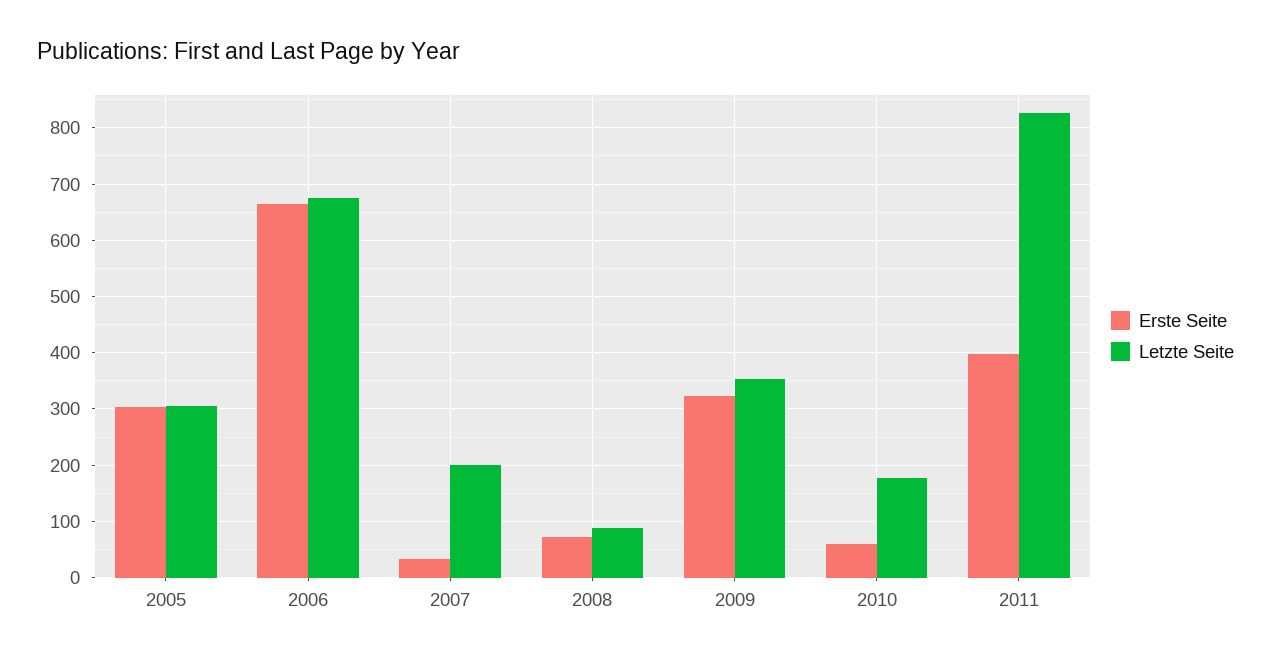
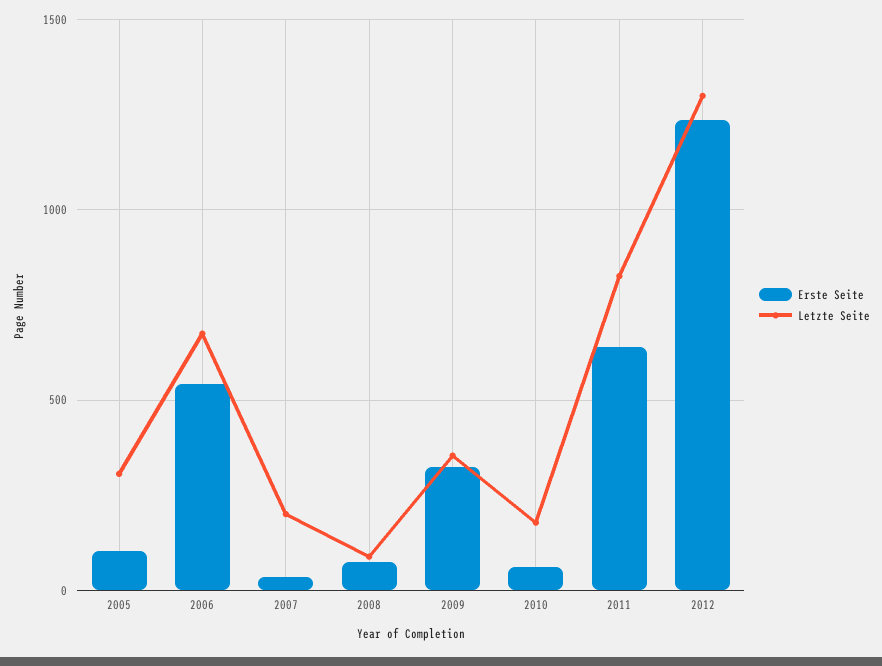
Erste Seite, 2005: 300 -> 100
Erste Seite, 2006: 660 -> 550
Erste Seite, 2011: 400 -> 650
Erste Seite, 2012: none -> 1250
Letzte Seite, 2012: none -> 1300

